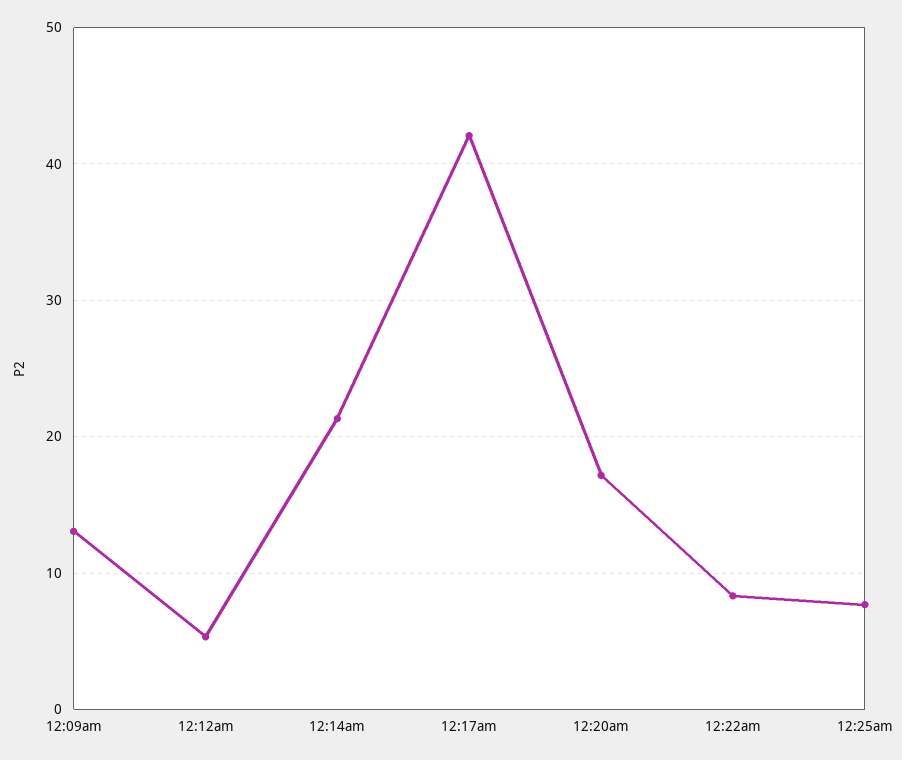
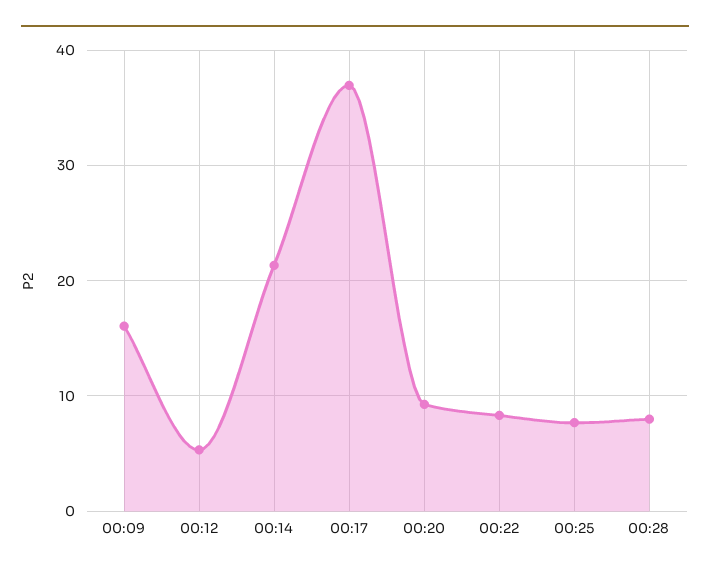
12:09am: 13 -> 16
12:17am: 42 -> 37
12:20am: 17 -> 9
00:28: none -> 8

